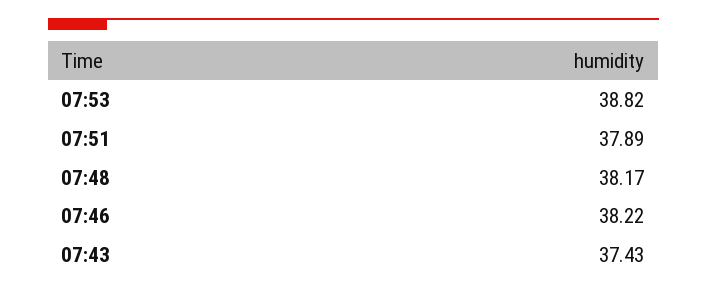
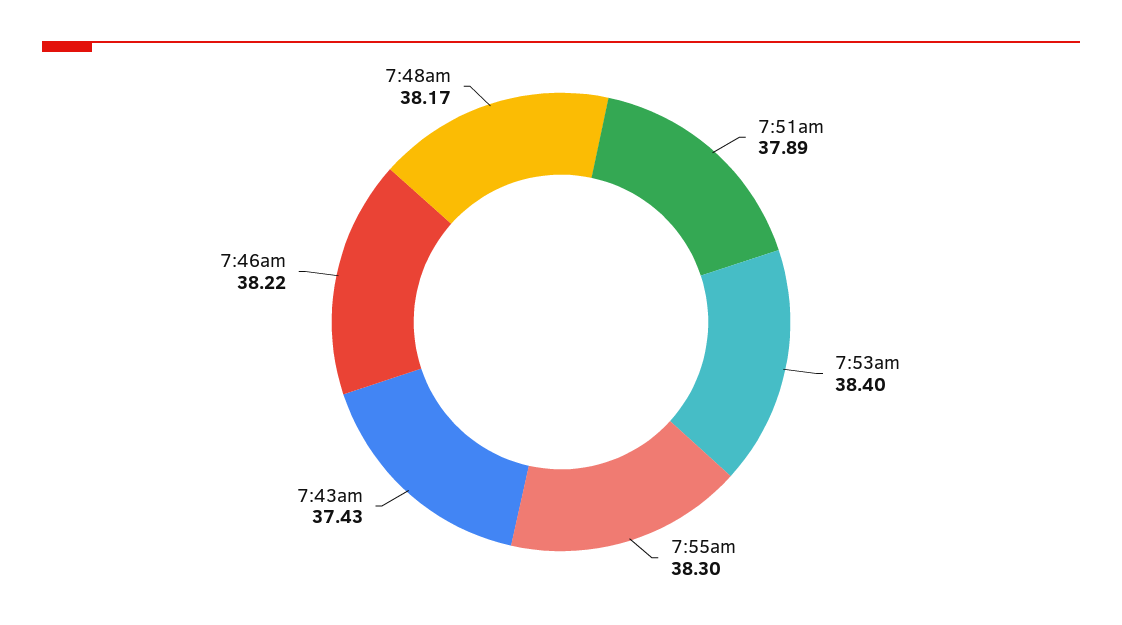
07:53: 38.82 -> 38.4
7:55am: none -> 38.3

